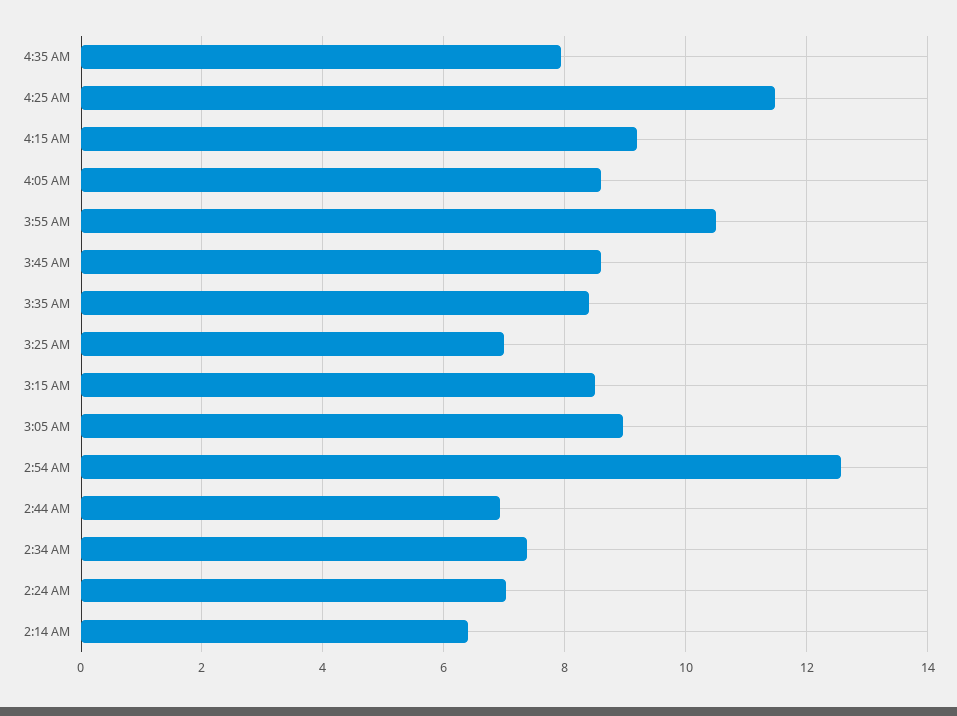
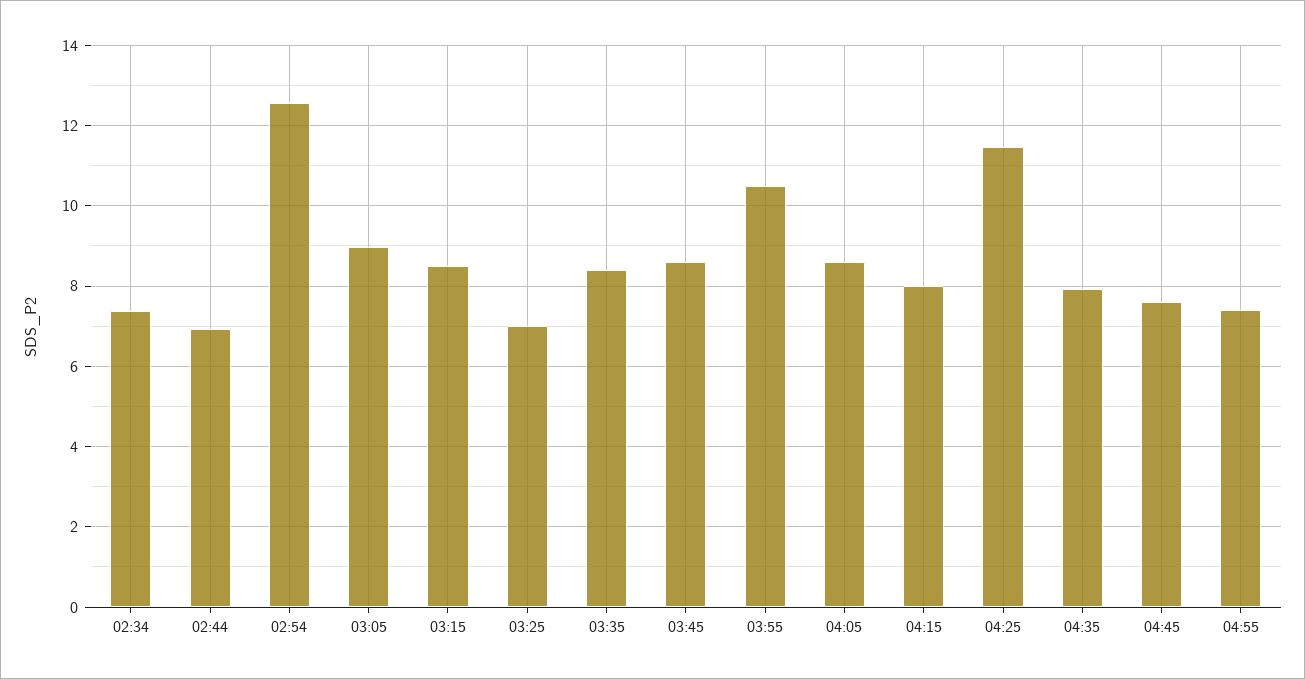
4:15 AM: 9.2 -> 8
2:24 AM: 7 -> none
2:14 AM: 6.4 -> none
04:45: none -> 7.6
04:55: none -> 7.4

